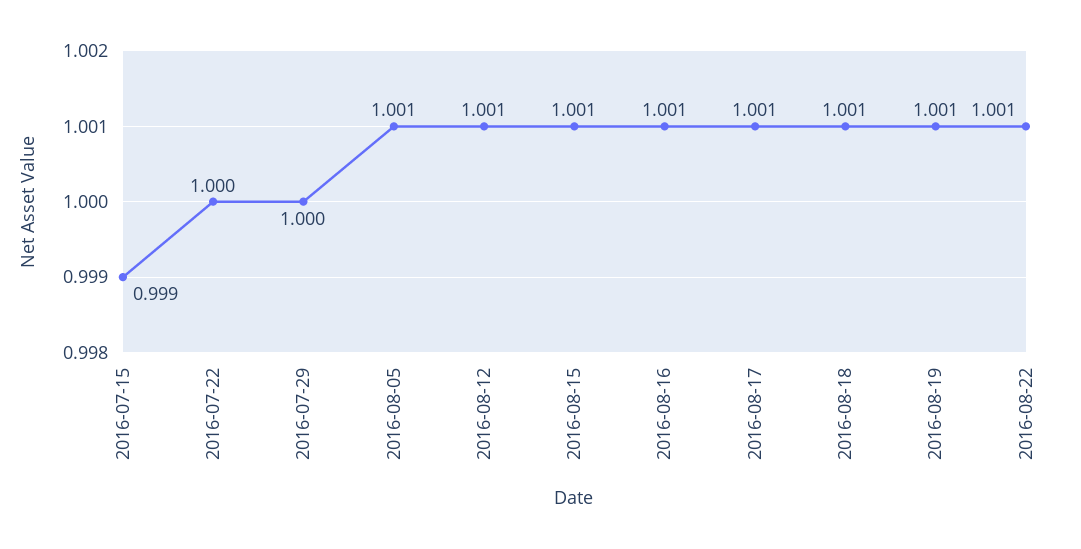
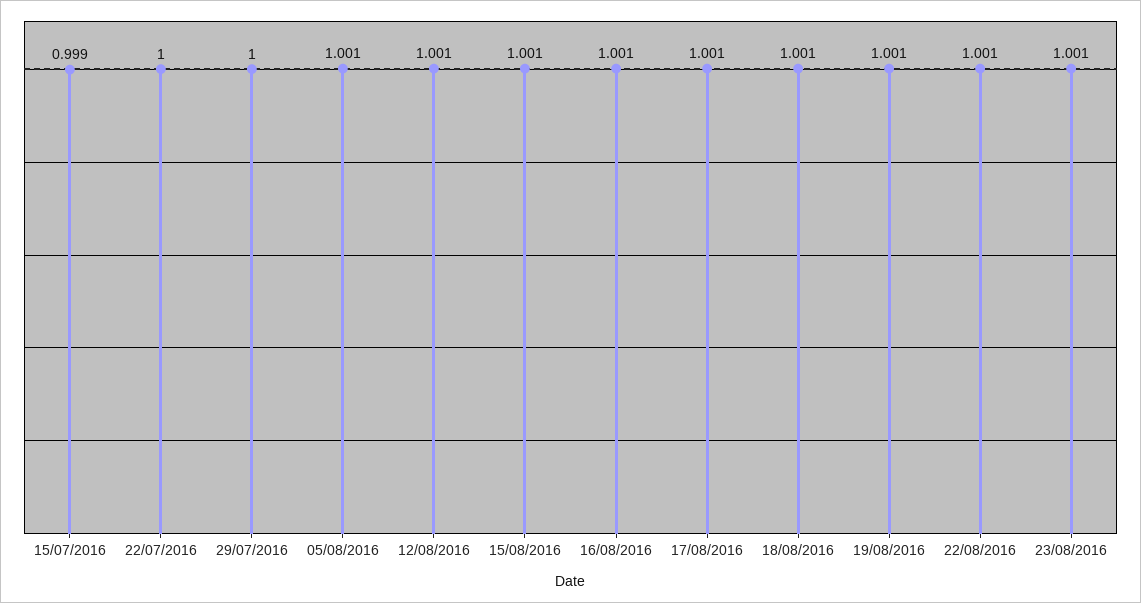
23/08/2016: none -> 1.001

